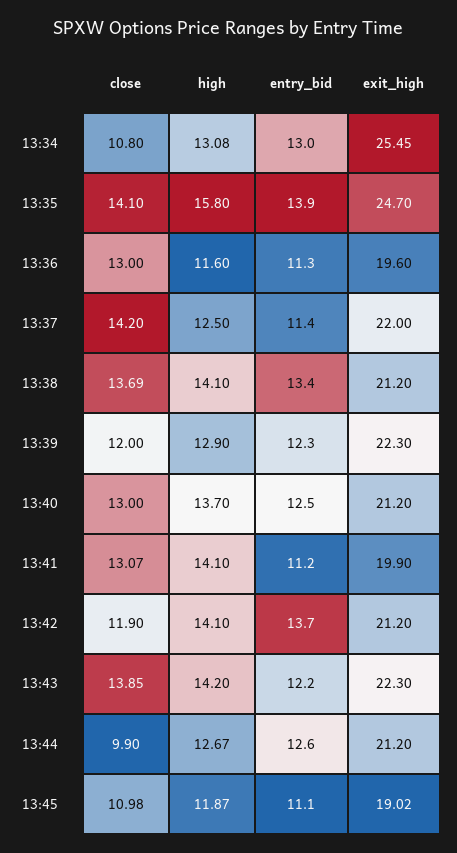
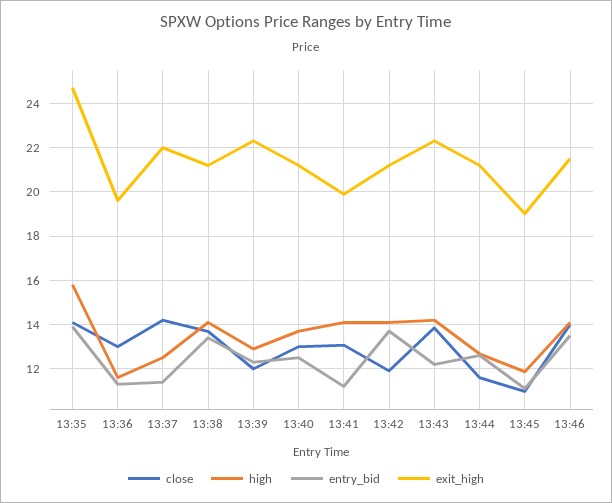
close, 13:34: 10.8 -> none
high, 13:34: 13.08 -> none
entry_bid, 13:34: 13 -> none
exit_high, 13:34: 25.45 -> none
close, 13:44: 9.9 -> 11.5
close, 13:46: none -> 14
high, 13:46: none -> 14
entry_bid, 13:46: none -> 13.5
exit_high, 13:46: none -> 21.5

